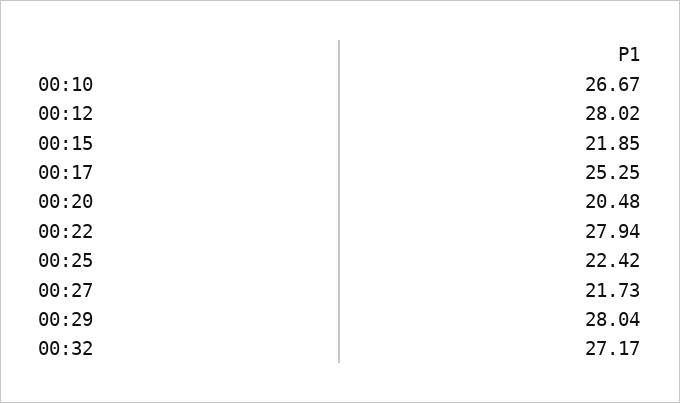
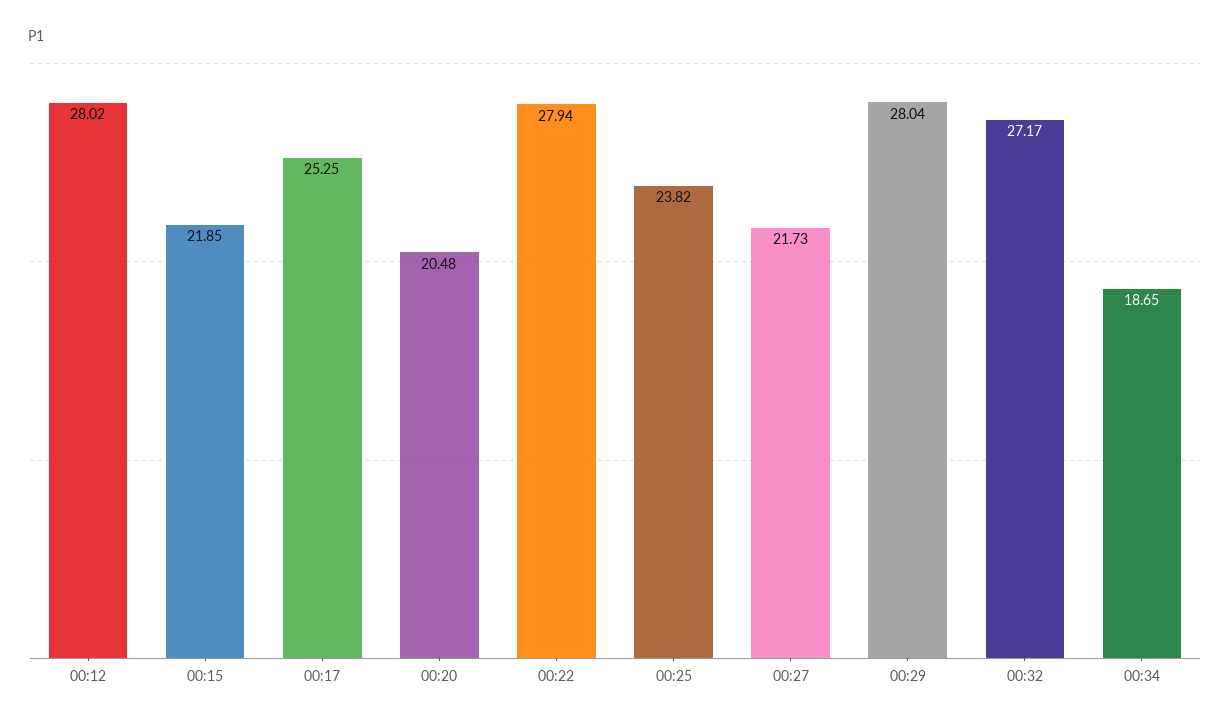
00:10: 26.67 -> none
00:25: 22.42 -> 23.82
00:34: none -> 18.65

